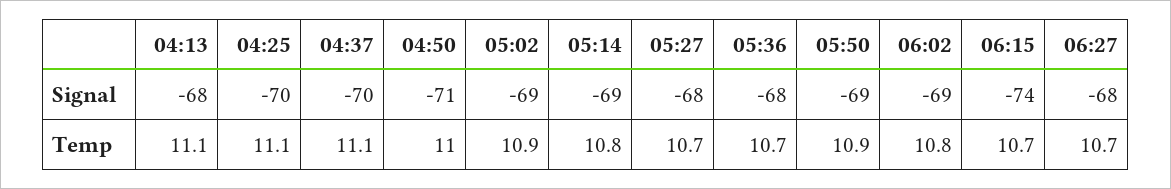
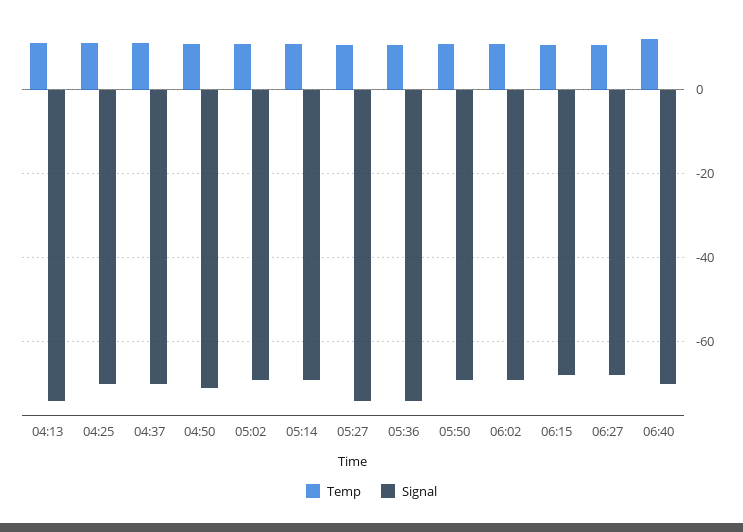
Signal, 04:13: -68 -> -74
Signal, 05:27: -68 -> -74
Signal, 05:36: -68 -> -74
Signal, 06:15: -74 -> -68
Temp, 06:40: none -> 12
Signal, 06:40: none -> -70

